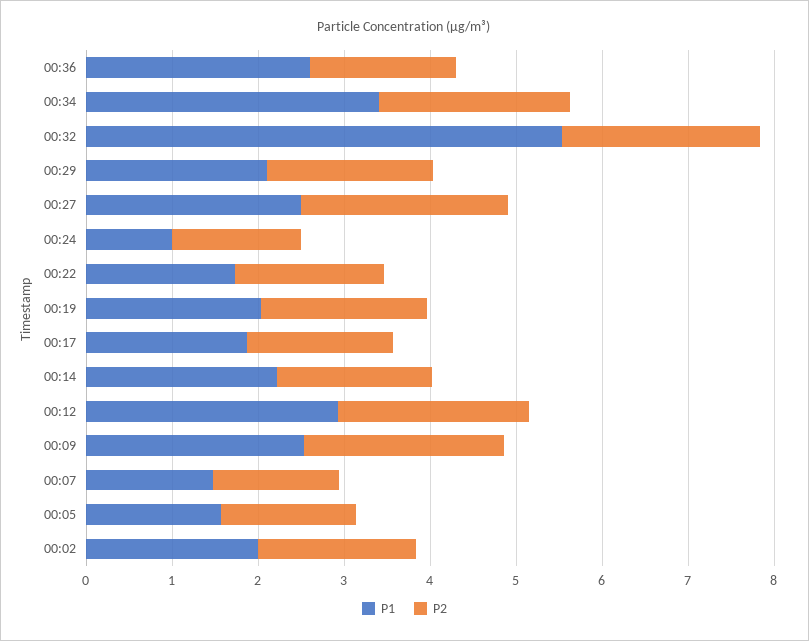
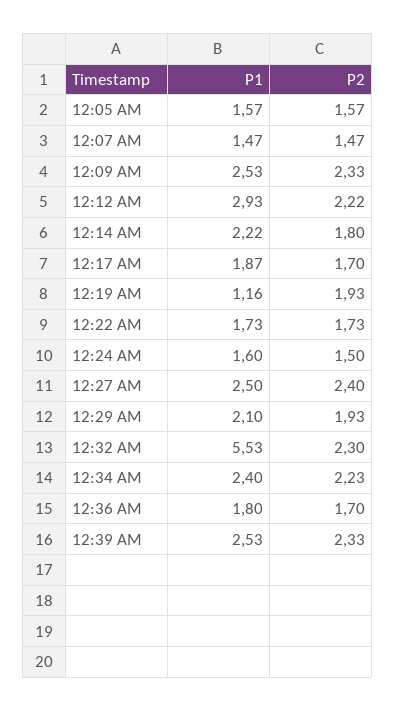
P1, 00:36: 2.6 -> 1.8
P1, 00:34: 3.4 -> 2.4
P1, 00:24: 1 -> 1.6
P1, 00:19: 2 -> 1.16
P1, 00:02: 2 -> none
P2, 00:02: 1.8 -> none
P1, 12:39 AM: none -> 2.53
P2, 12:39 AM: none -> 2.33

